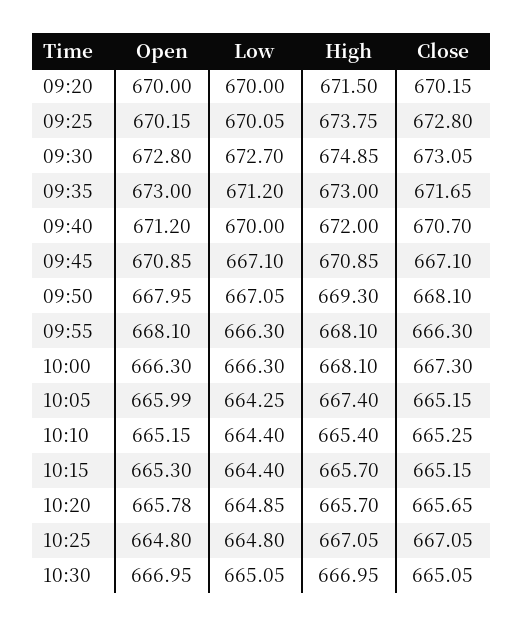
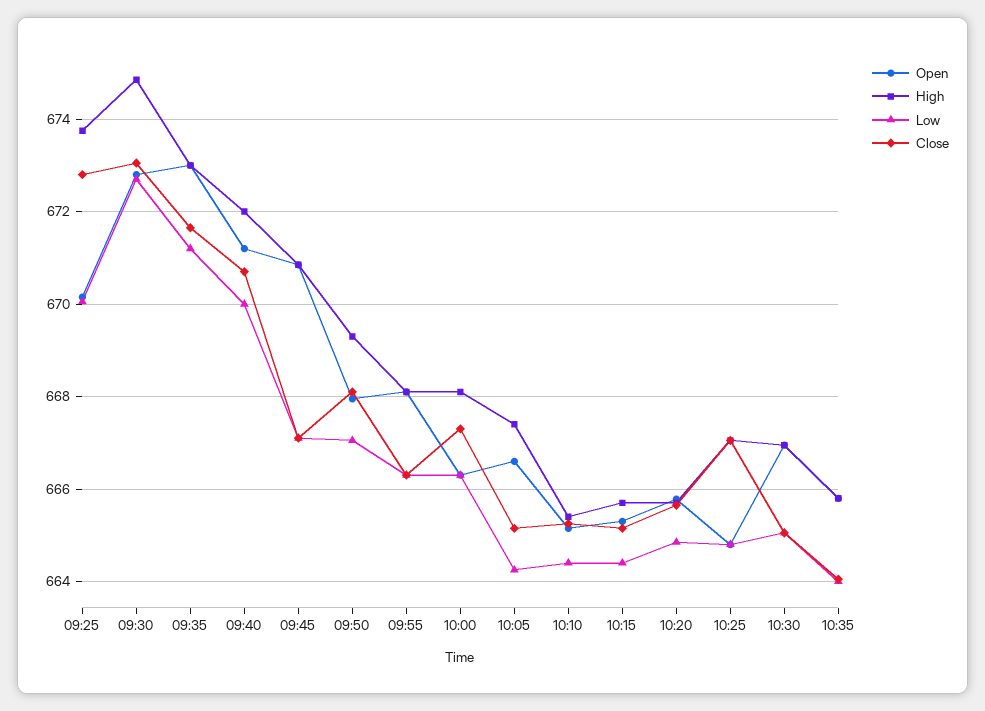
Open, 09:20: 670 -> none
Low, 09:20: 670 -> none
High, 09:20: 671.5 -> none
Close, 09:20: 670.15 -> none
Open, 10:05: 665.99 -> 666.6
Open, 10:35: none -> 665.8
High, 10:35: none -> 665.8
Low, 10:35: none -> 664
Close, 10:35: none -> 664

